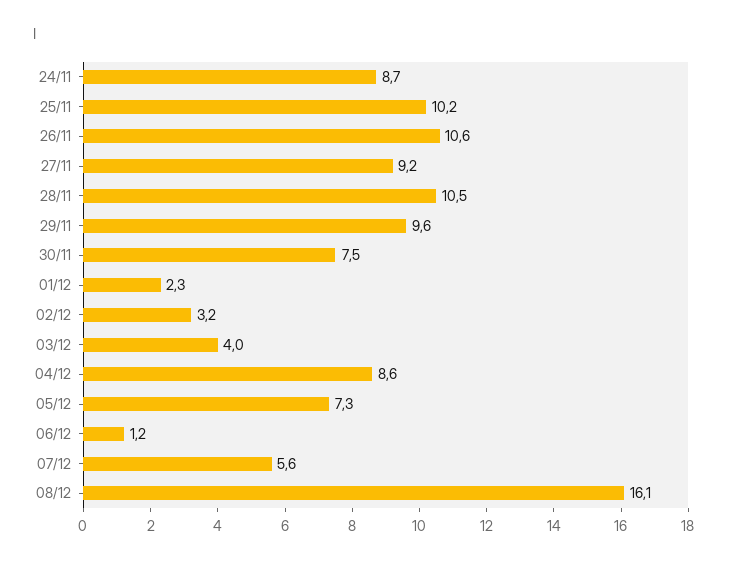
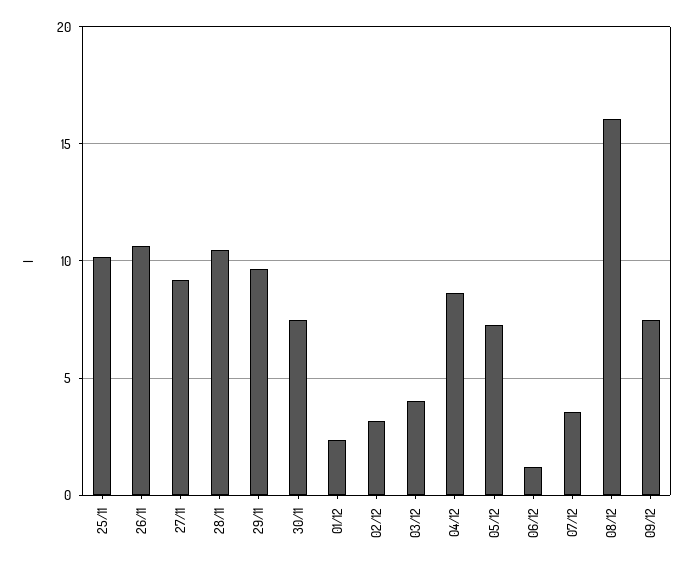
24/11: 8.7 -> none
07/12: 5.6 -> 3.5
09/12: none -> 7.5

